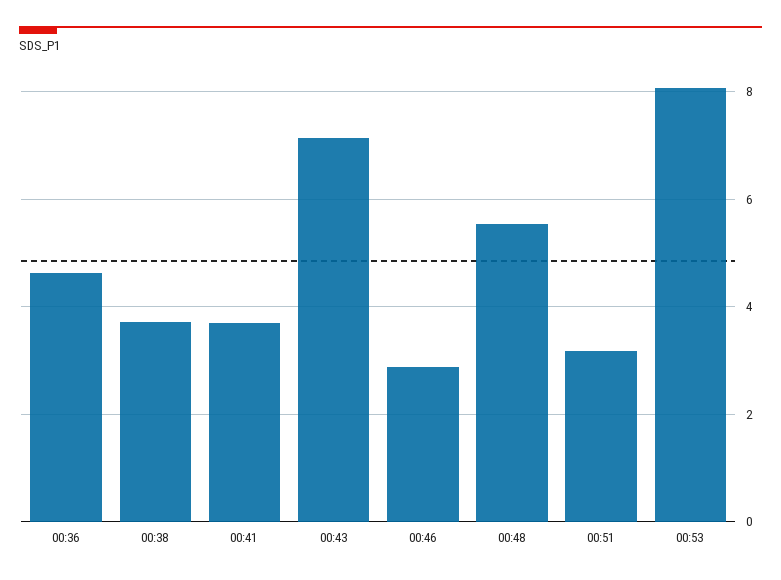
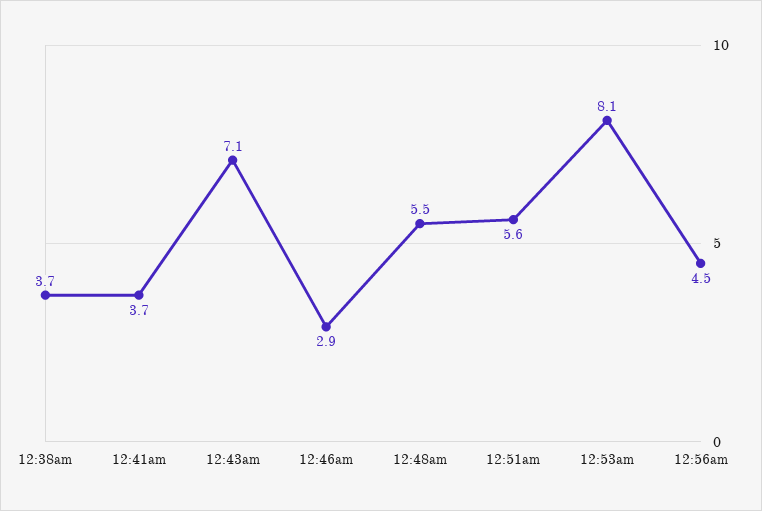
00:36: 4.6 -> none
00:51: 3.2 -> 5.6
12:56am: none -> 4.5

